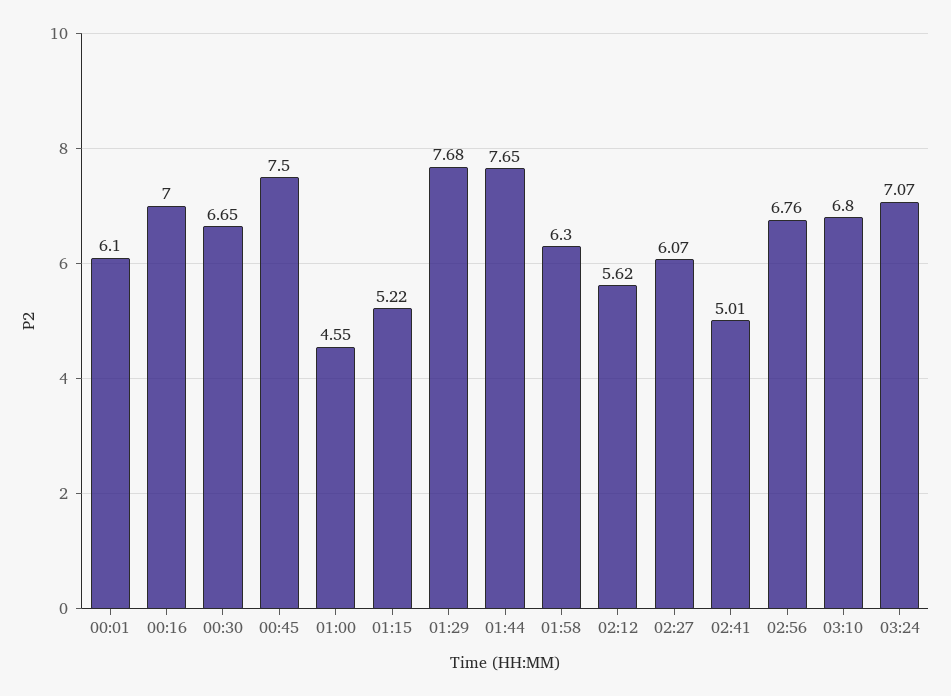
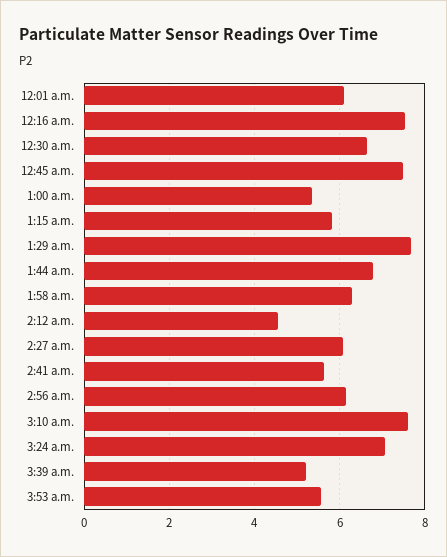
00:16: 7 -> 7.6
01:00: 4.55 -> 5.4
01:15: 5.22 -> 5.8
01:44: 7.65 -> 6.8
02:12: 5.62 -> 4.6
02:41: 5.01 -> 5.6
02:56: 6.76 -> 6.2
03:10: 6.8 -> 7.6
3:39 a.m.: none -> 5.2
3:53 a.m.: none -> 5.6

